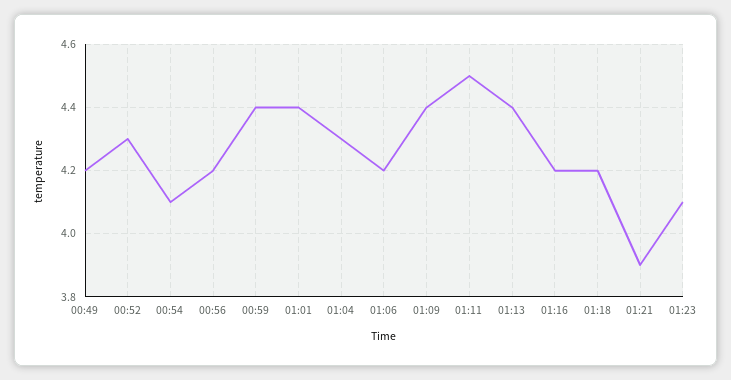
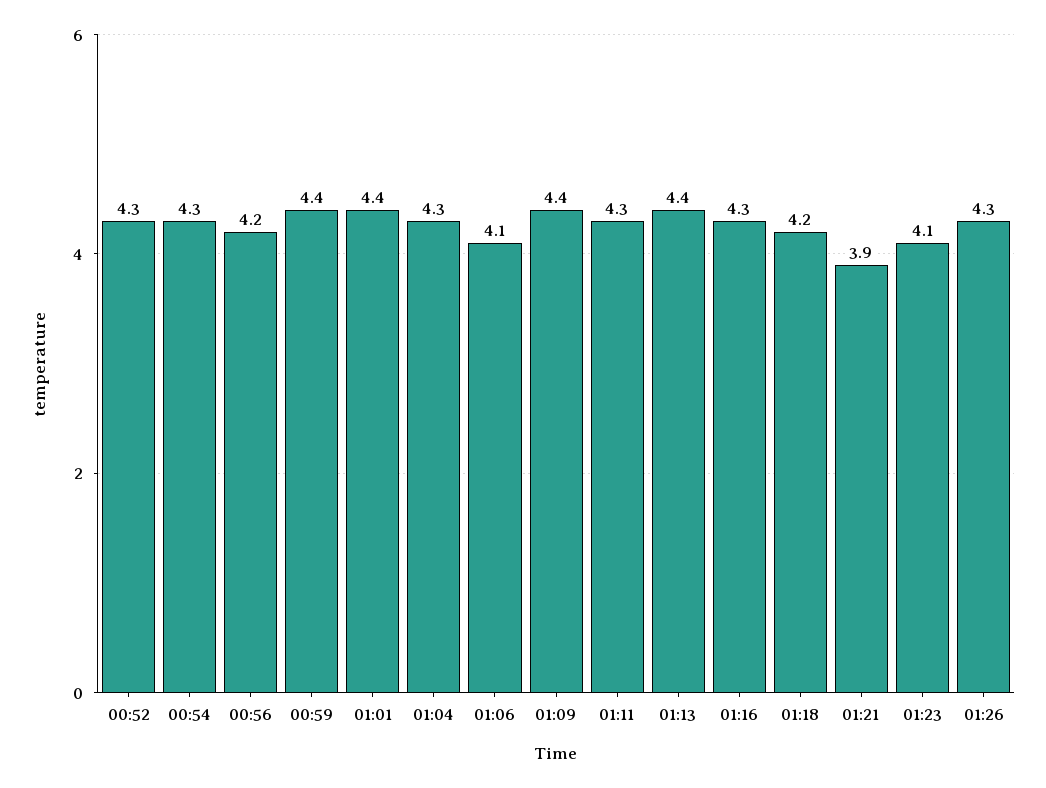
00:49: 4.2 -> none
00:54: 4.1 -> 4.3
01:06: 4.2 -> 4.1
01:11: 4.5 -> 4.3
01:16: 4.2 -> 4.3
01:26: none -> 4.3

